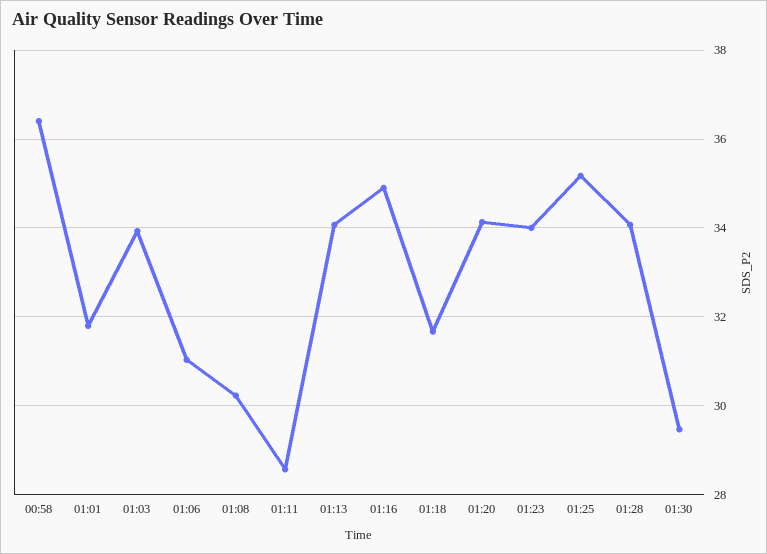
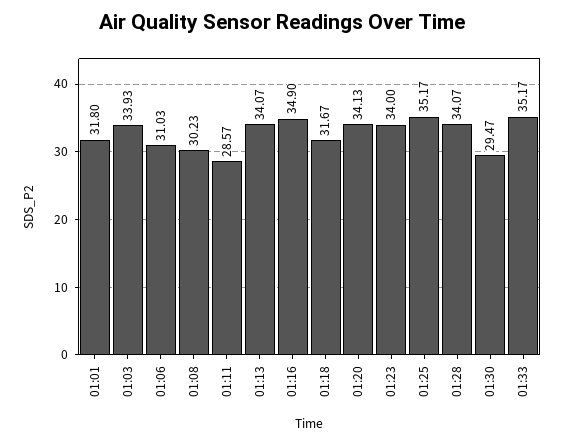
00:58: 36.4 -> none
01:33: none -> 35.17

